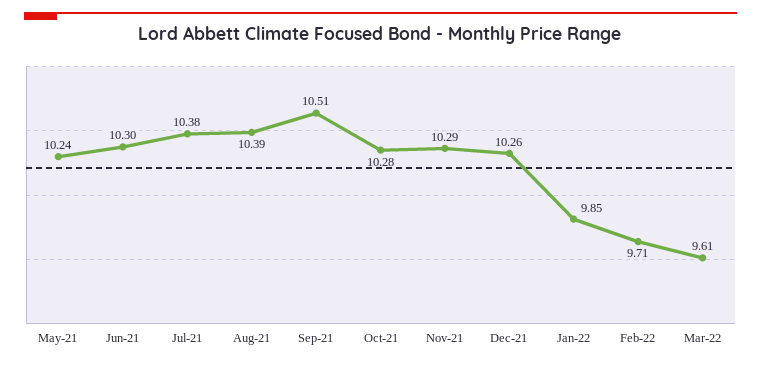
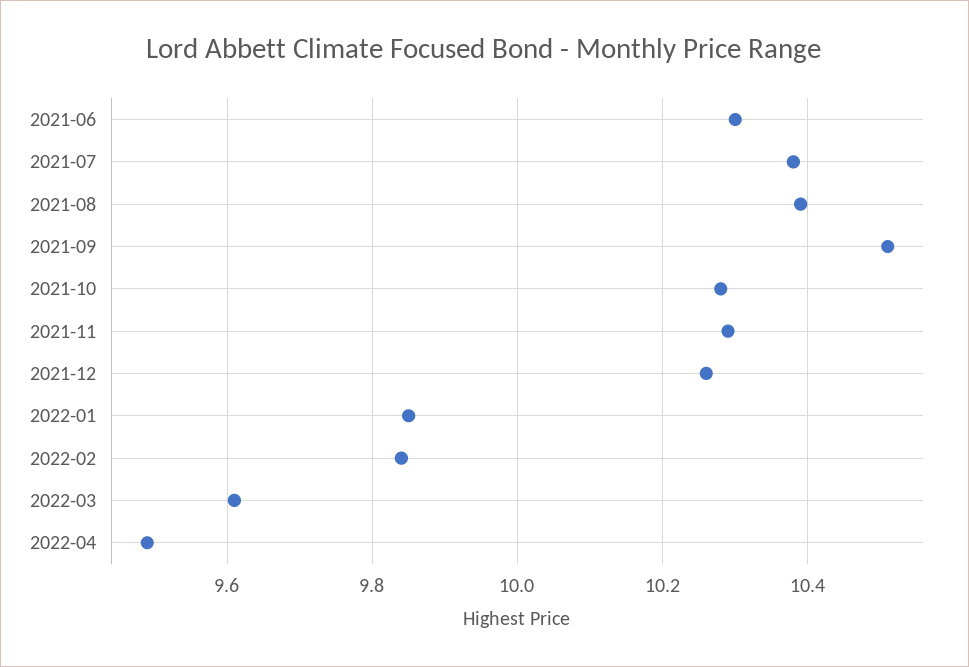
May-21: 10.24 -> none
Feb-22: 9.71 -> 9.85
2022-04: none -> 9.5

